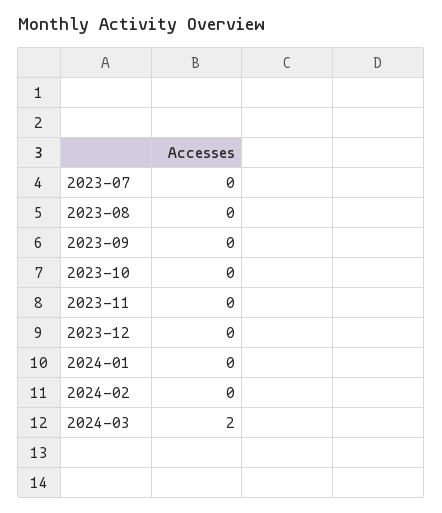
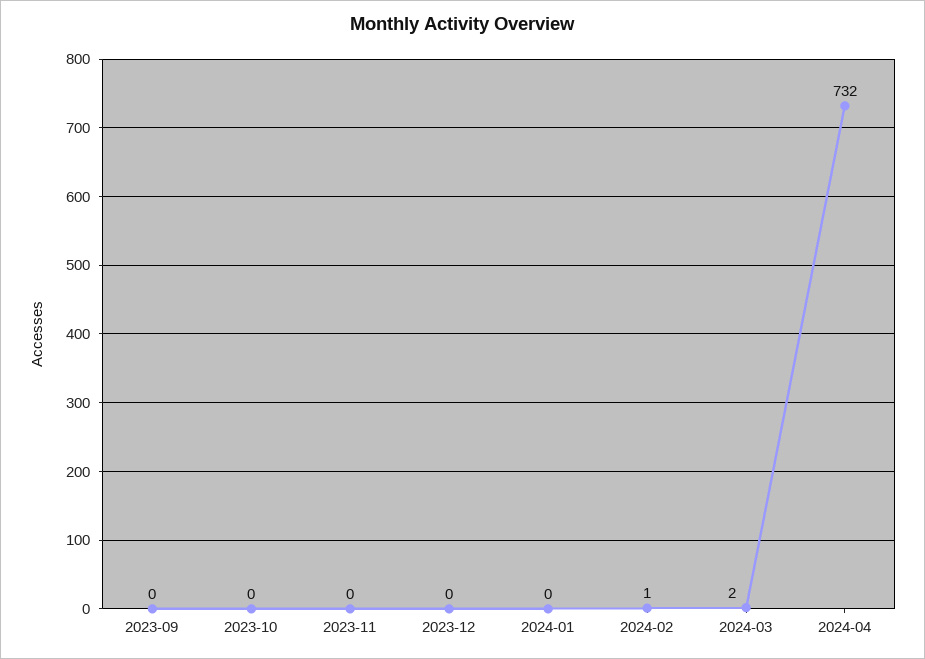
2023-07: 0 -> none
2023-08: 0 -> none
2024-02: 0 -> 1
2024-04: none -> 732

